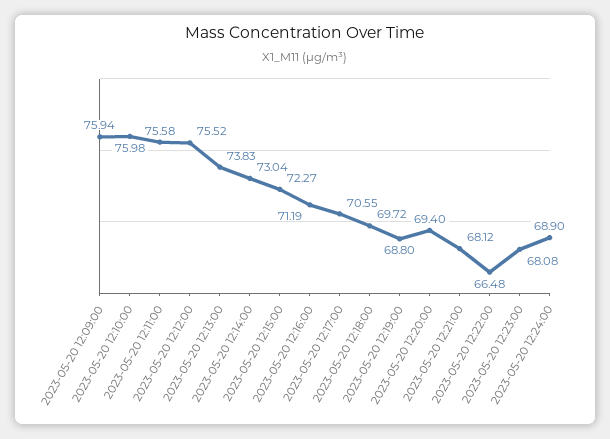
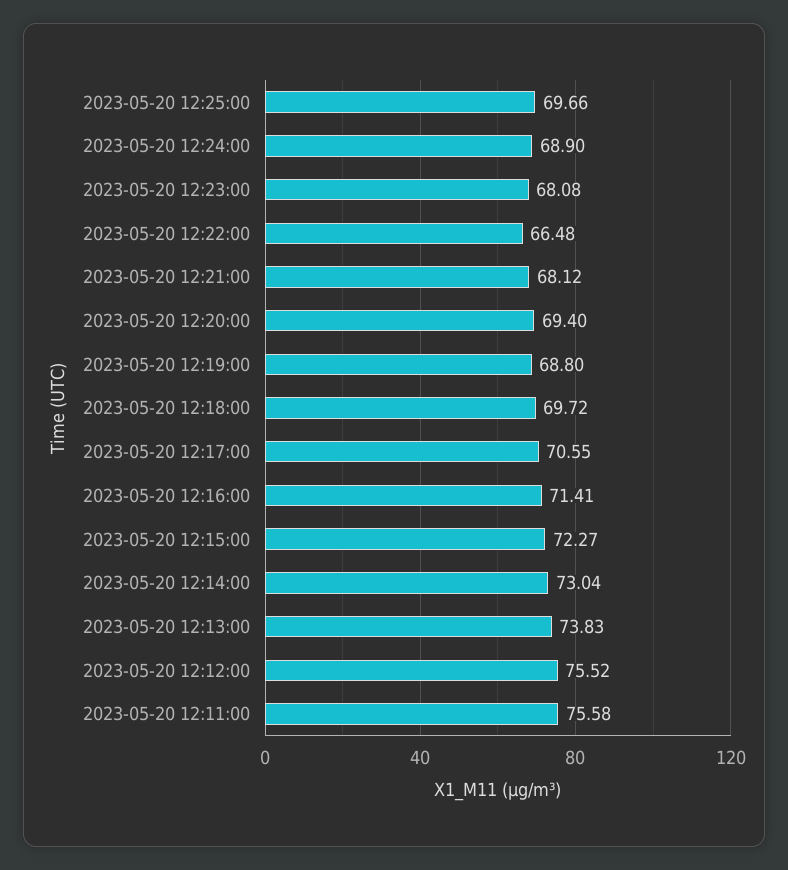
2023-05-20 12:09:00: 75.94 -> none
2023-05-20 12:10:00: 75.98 -> none
2023-05-20 12:16:00: 71.19 -> 71.41
2023-05-20 12:25:00: none -> 69.66

